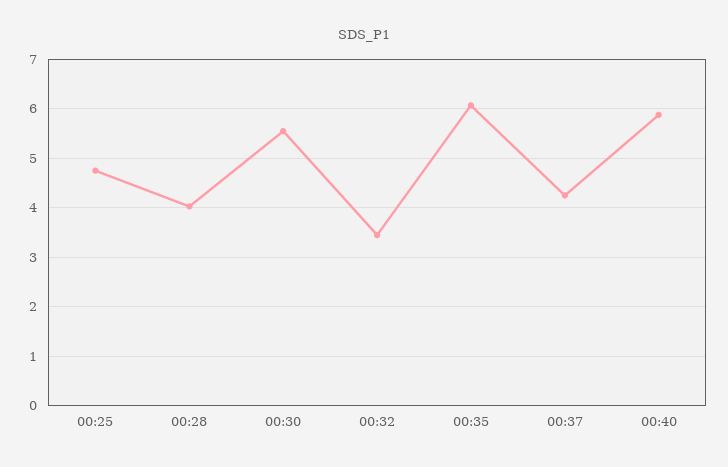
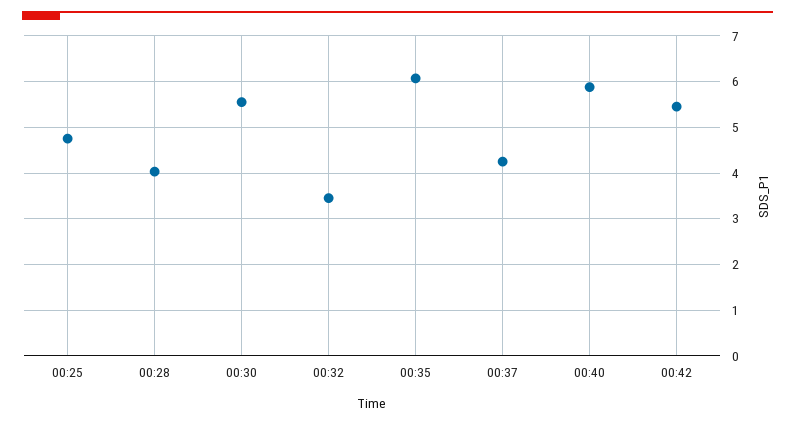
00:42: none -> 5.4

